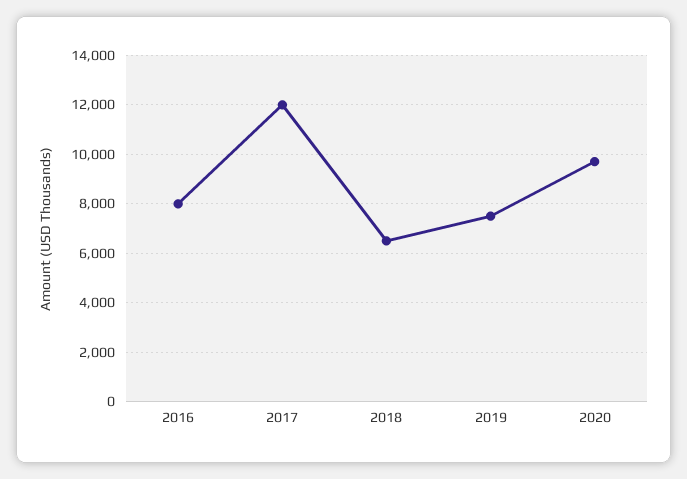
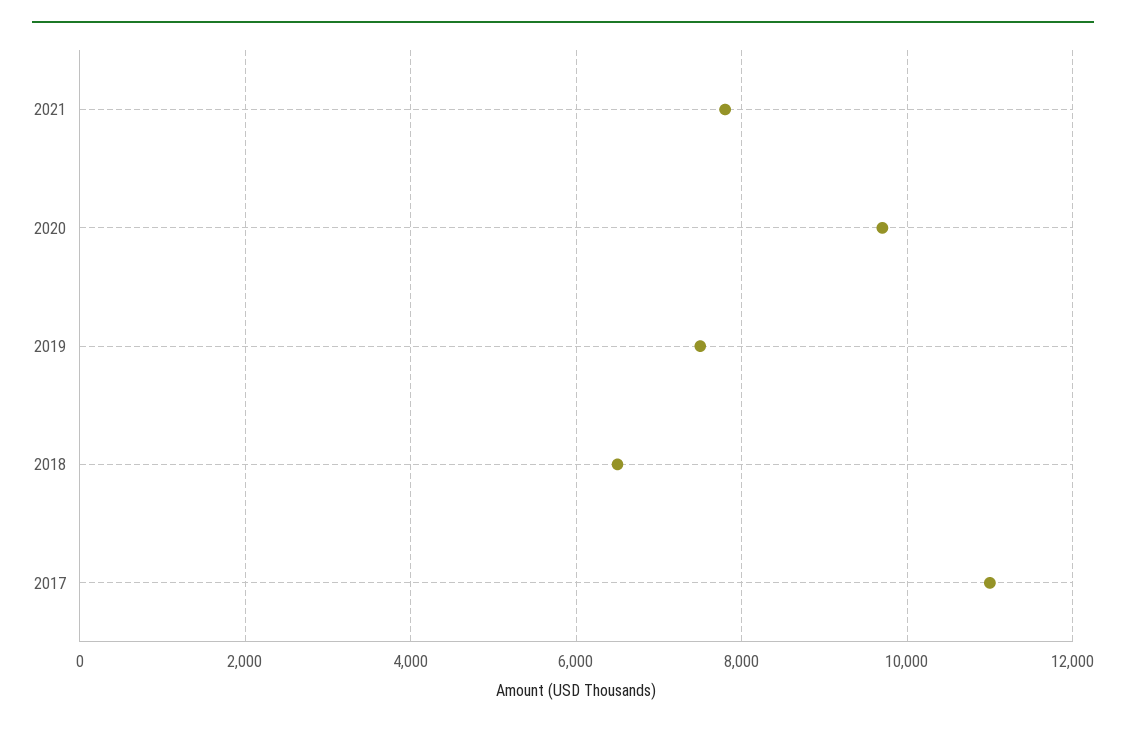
2016: 8000 -> none
2017: 12000 -> 11000
2021: none -> 7800

